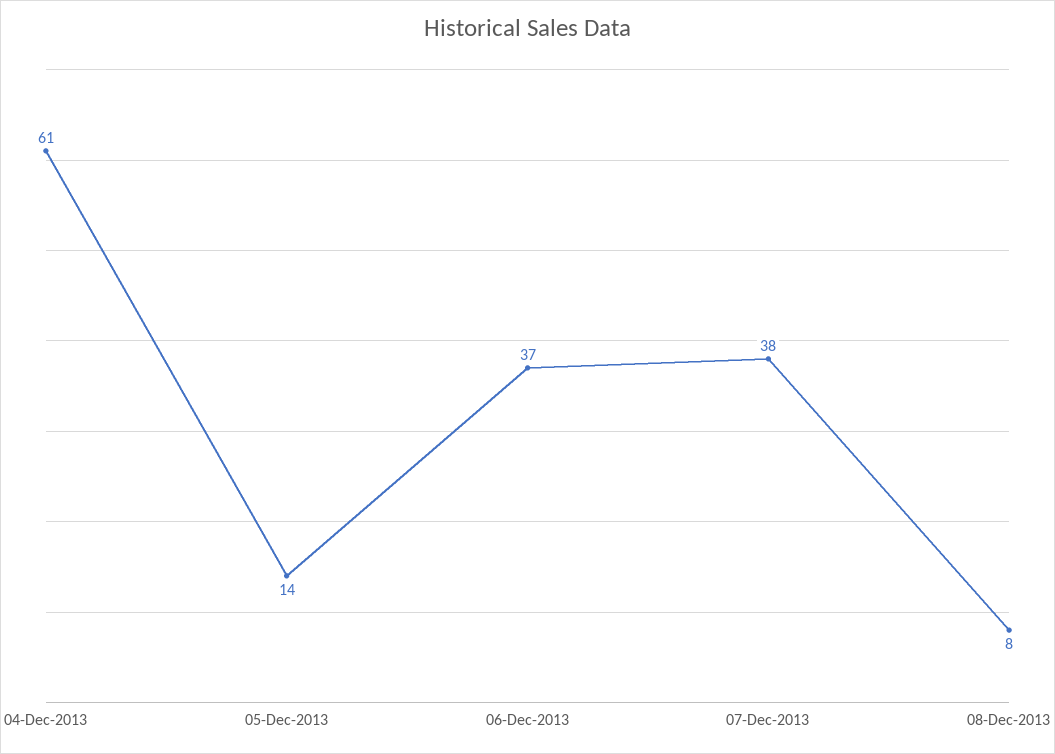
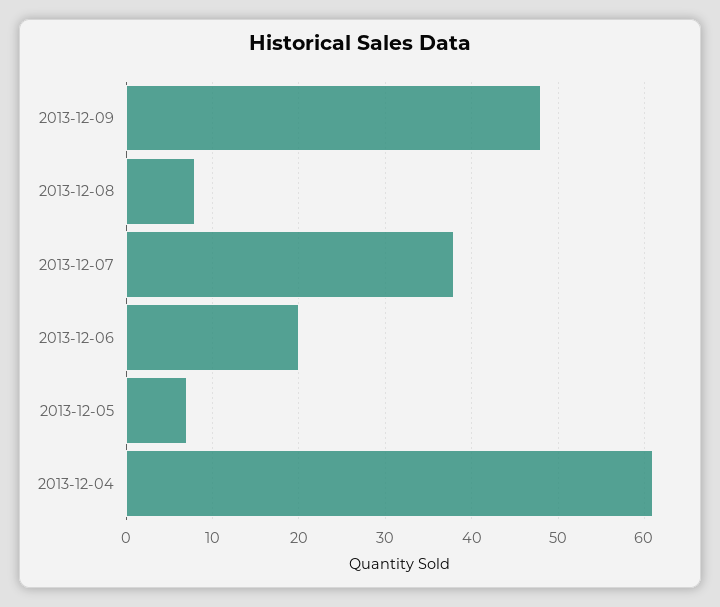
05-Dec-2013: 14 -> 7
06-Dec-2013: 37 -> 20
2013-12-09: none -> 48

